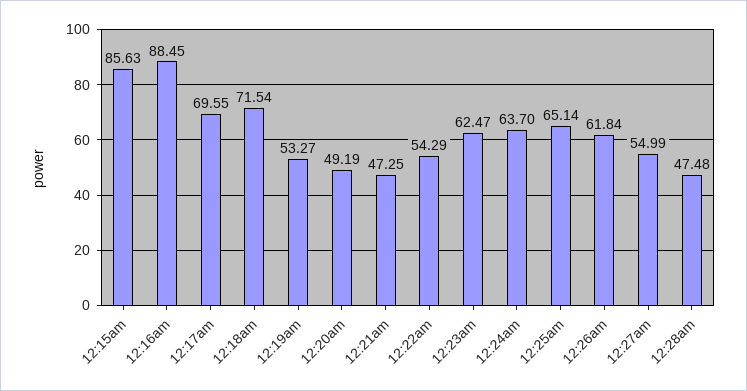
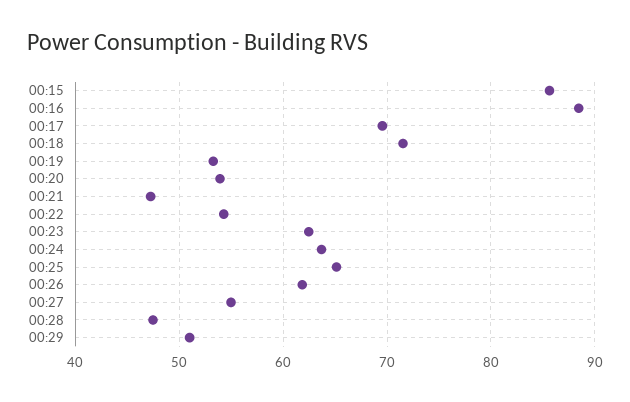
12:20am: 49.19 -> 54
00:29: none -> 51

